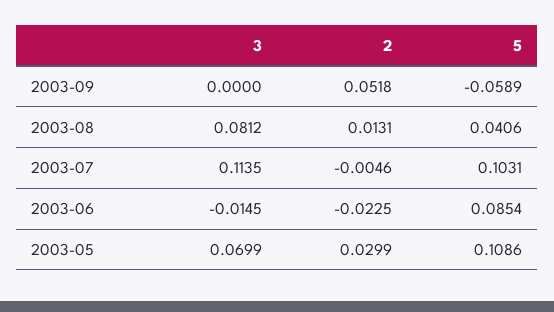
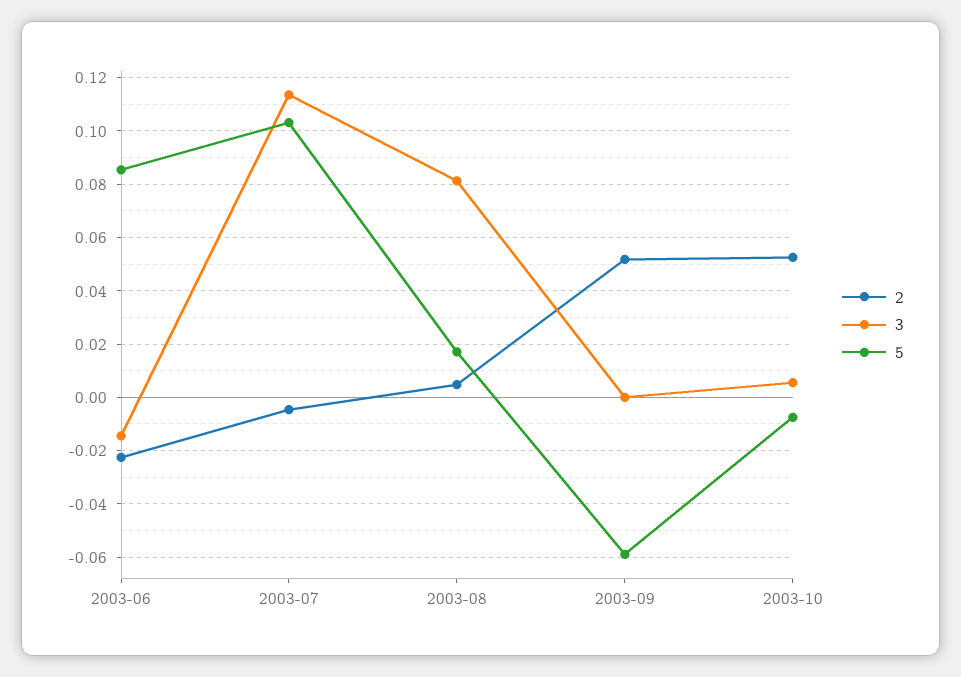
2, 2003-08: 0.0131 -> 0.005
5, 2003-08: 0.0406 -> 0.0175
3, 2003-05: 0.0699 -> none
2, 2003-05: 0.0299 -> none
5, 2003-05: 0.1086 -> none
2, 2003-10: none -> 0.0525
3, 2003-10: none -> 0.005
5, 2003-10: none -> -0.0075

